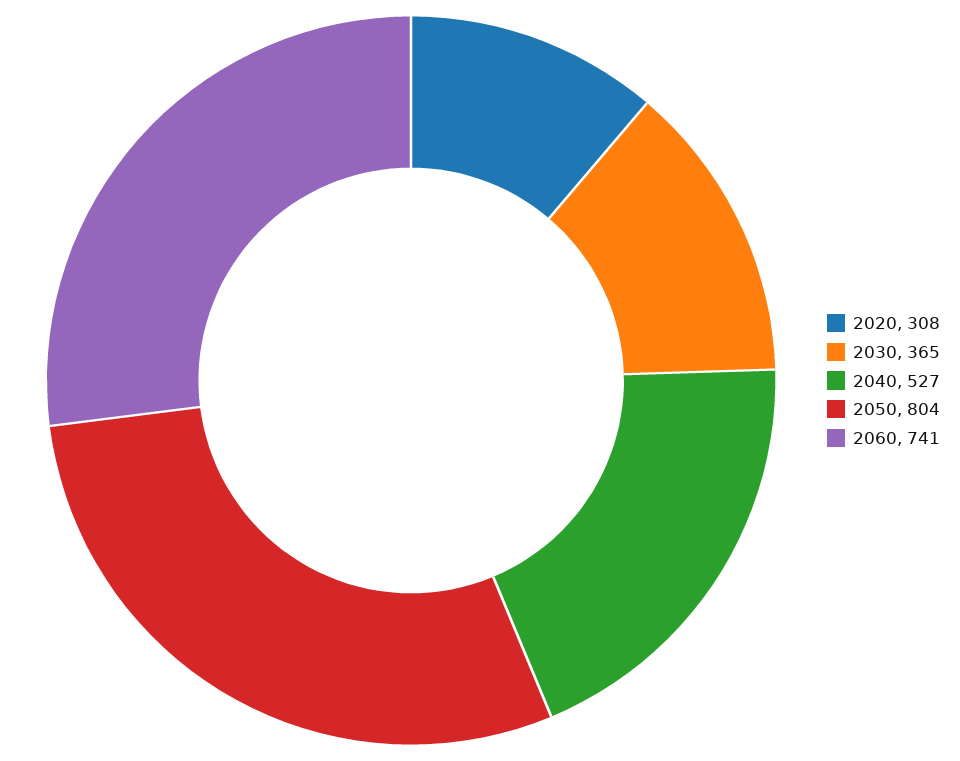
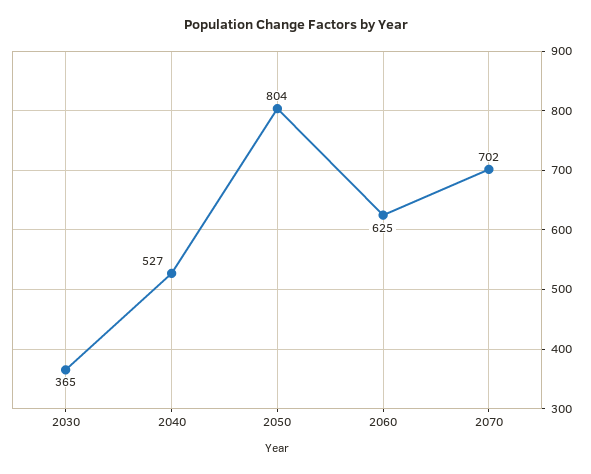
2020: 308 -> none
2060: 741 -> 625
2070: none -> 702

